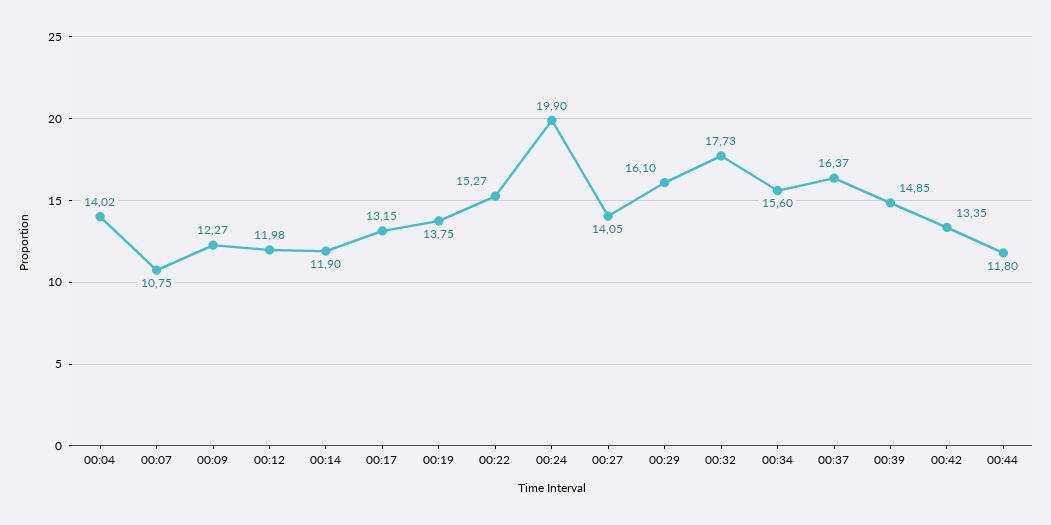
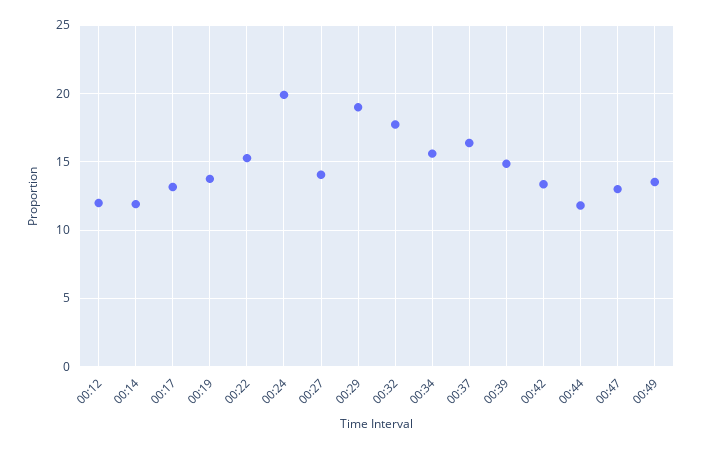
00:04: 14.02 -> none
00:07: 10.75 -> none
00:09: 12.27 -> none
00:29: 16.1 -> 19
00:47: none -> 13
00:49: none -> 13.5

